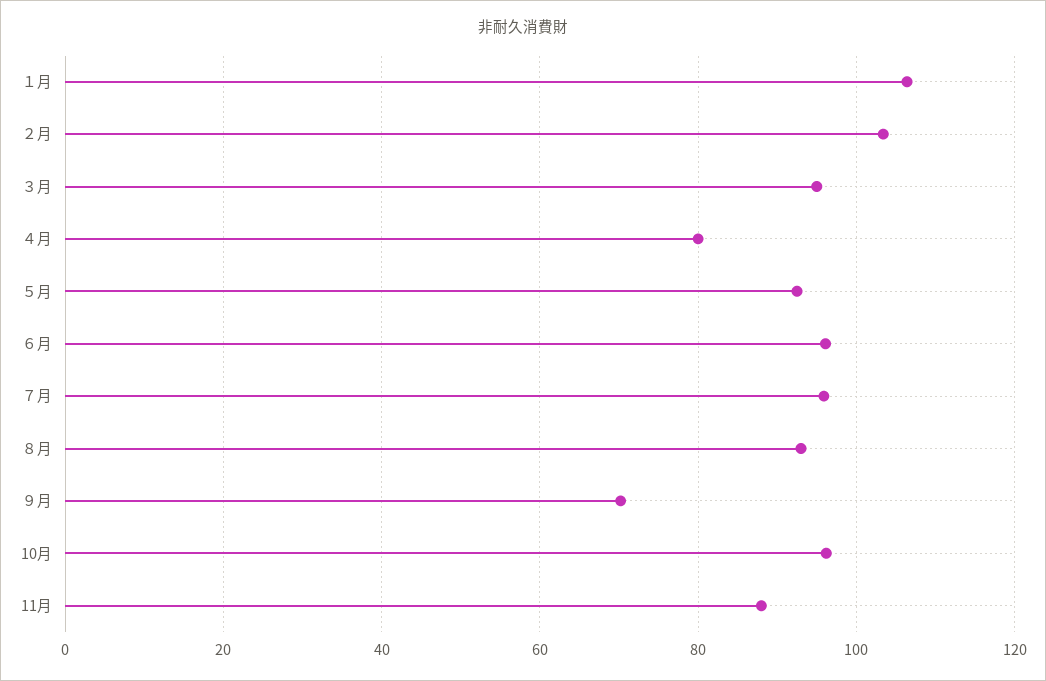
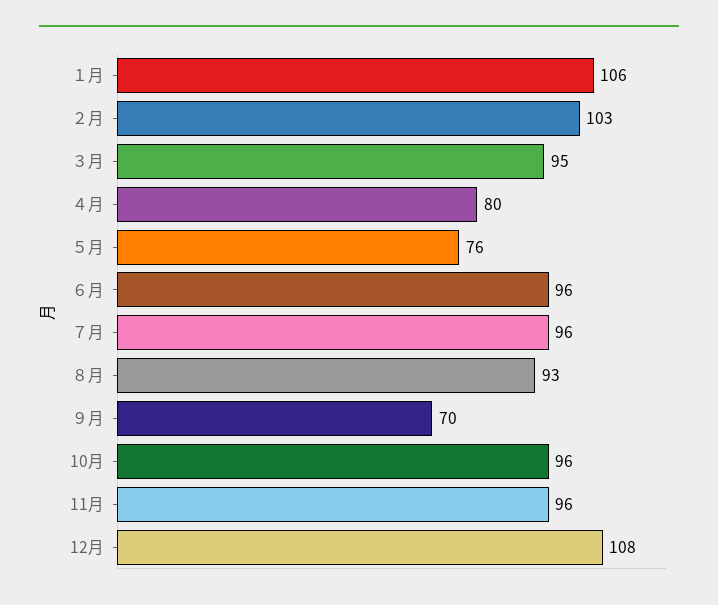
５月: 92 -> 76
11月: 88 -> 96
12月: none -> 108

